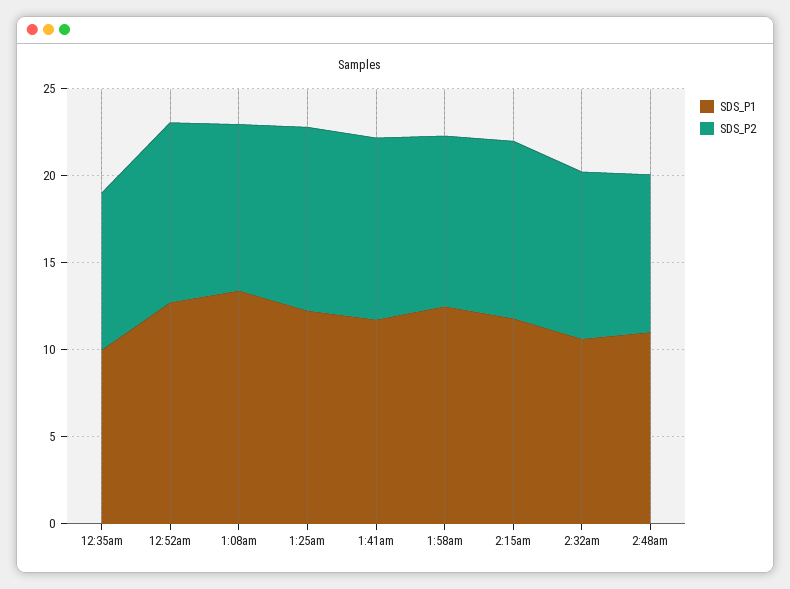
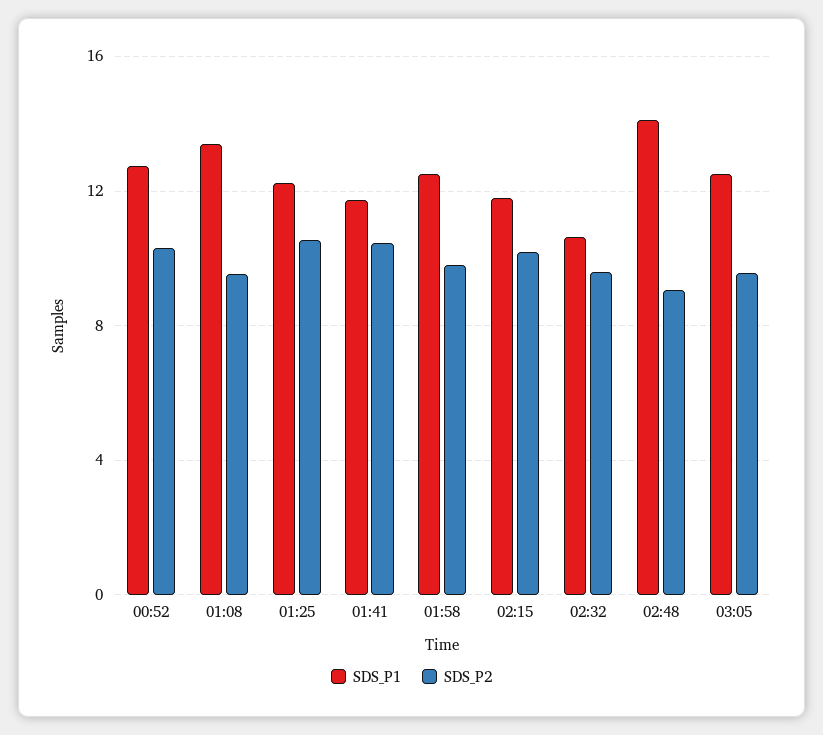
SDS_P1, 12:35am: 10 -> none
SDS_P2, 12:35am: 9 -> none
SDS_P1, 2:48am: 11 -> 14
SDS_P1, 03:05: none -> 12.5
SDS_P2, 03:05: none -> 9.5

